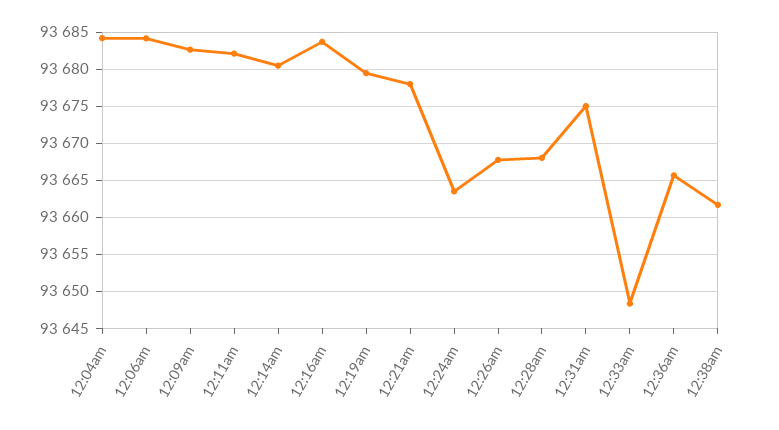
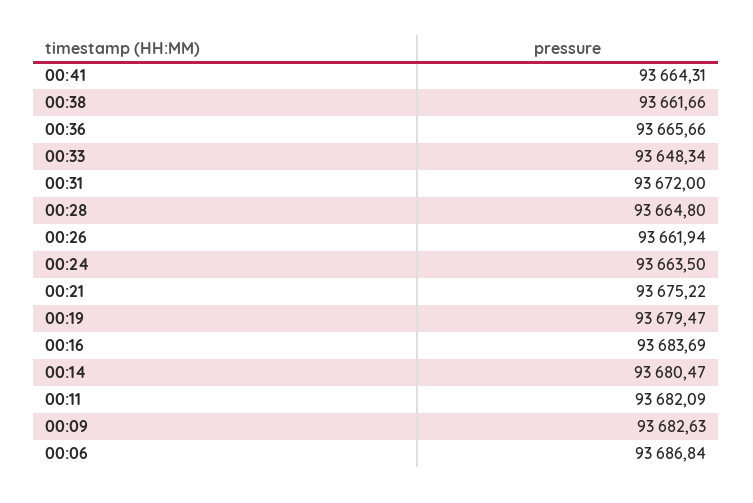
12:04am: 93684 -> none
12:06am: 93684 -> 93686.84
12:21am: 93678 -> 93675.22
12:26am: 93668 -> 93661.94
12:28am: 93668 -> 93664.8
12:31am: 93675 -> 93672
00:41: none -> 93664.31

